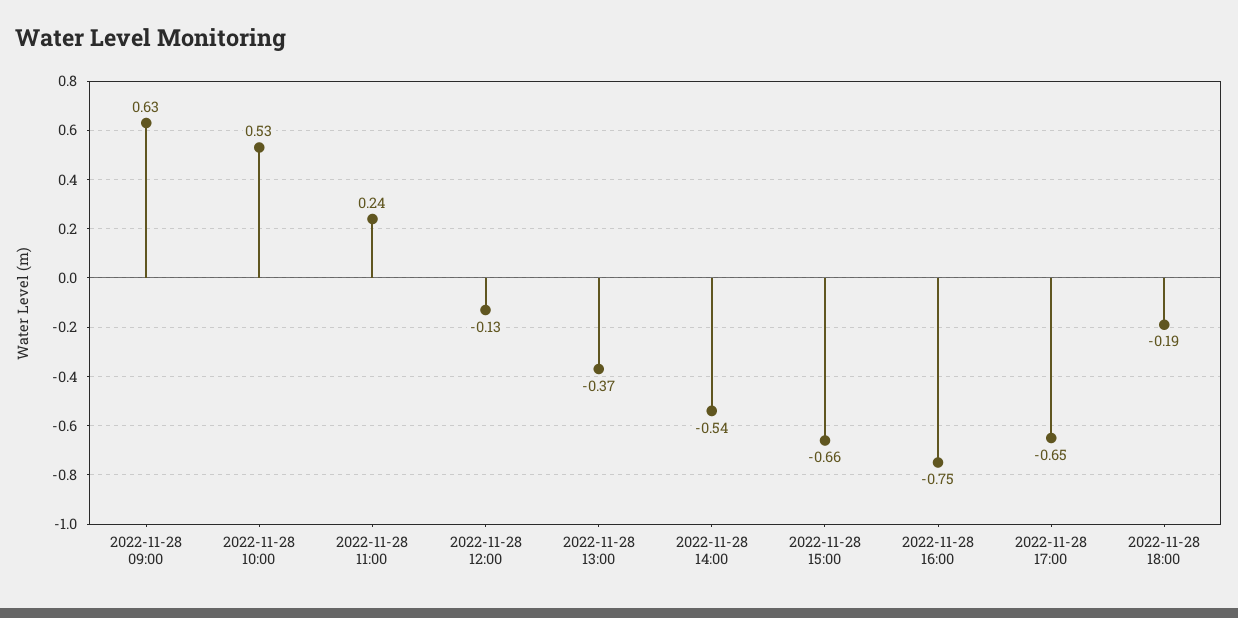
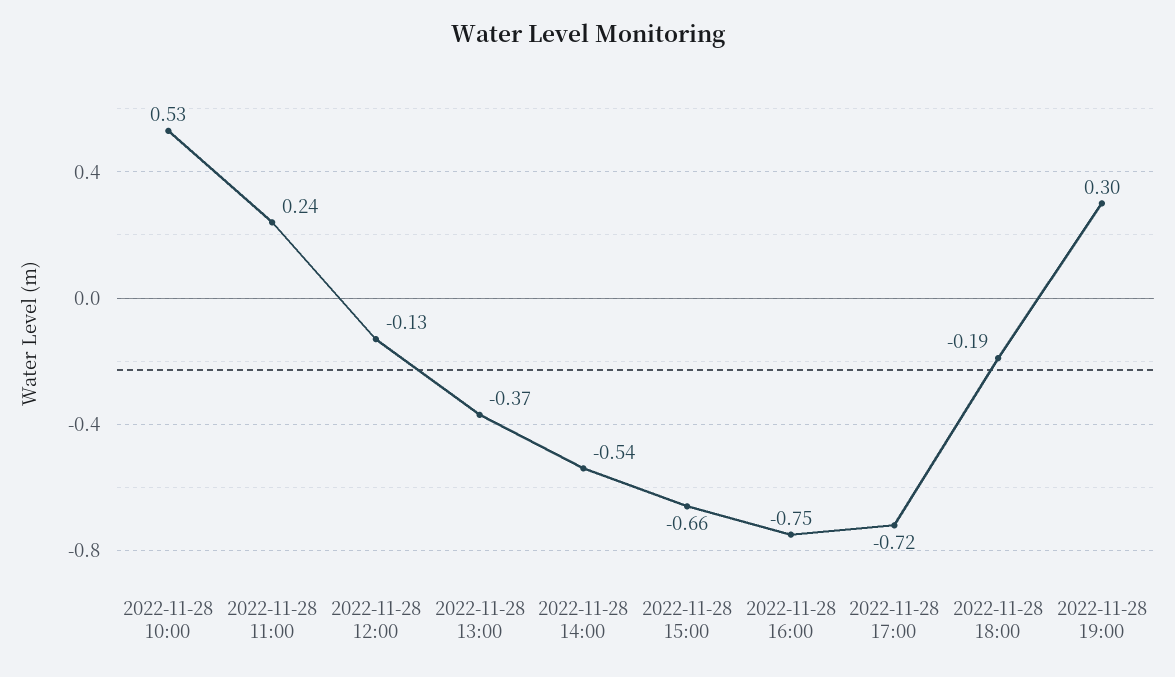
2022-11-28 09:00: 0.63 -> none
2022-11-28 17:00: -0.65 -> -0.72
2022-11-28 19:00: none -> 0.3

